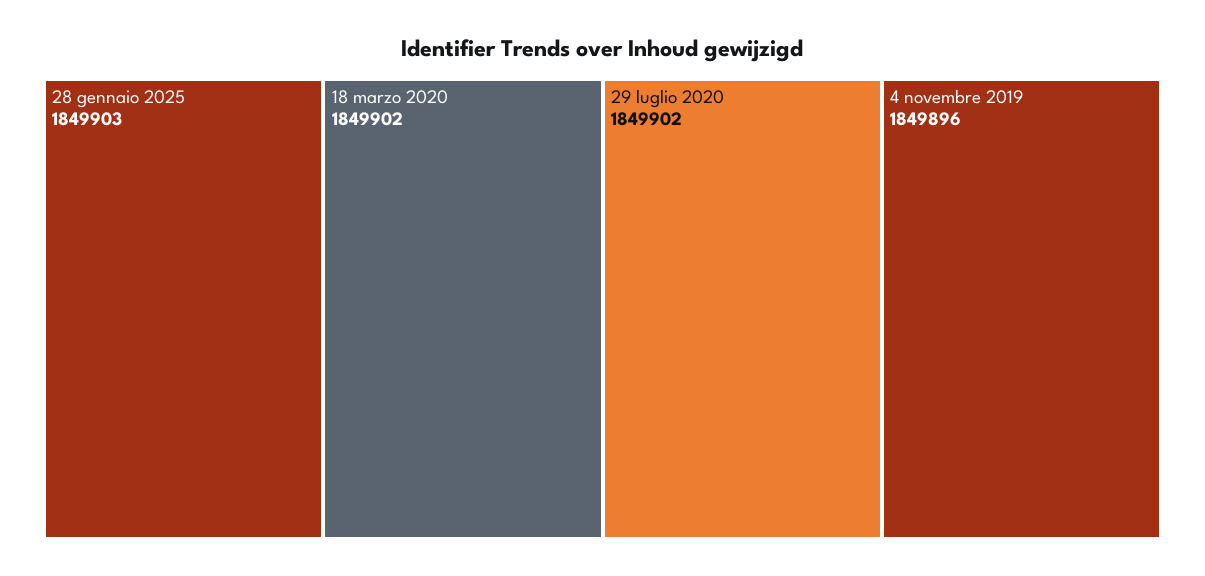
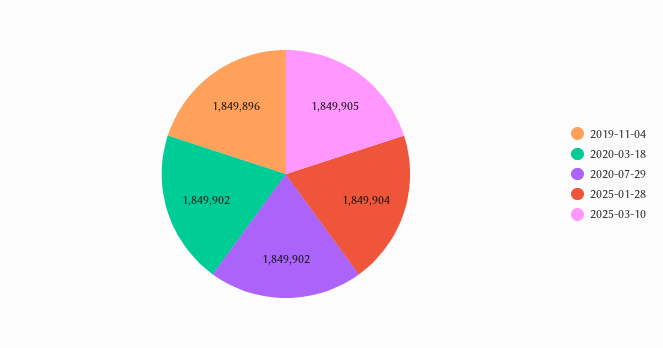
28 gennaio 2025: 1849903 -> 1849904
2025-03-10: none -> 1849905

